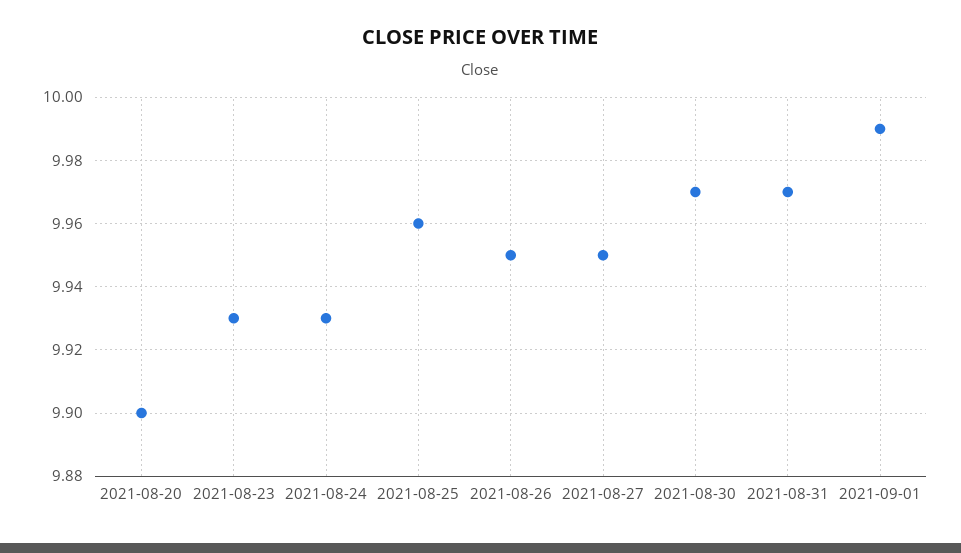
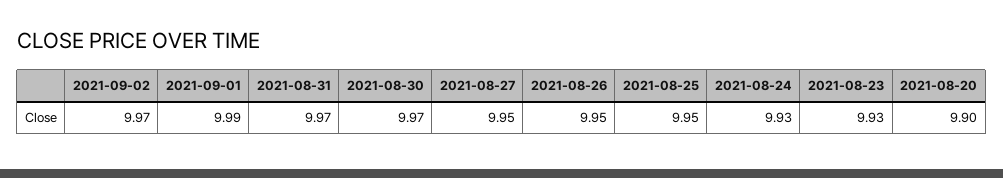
2021-08-25: 9.96 -> 9.95
2021-09-02: none -> 9.97

